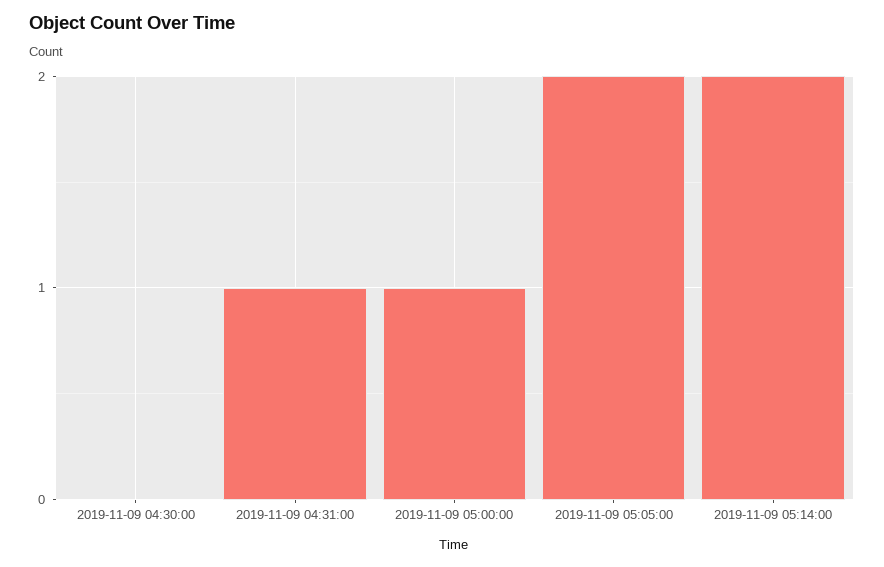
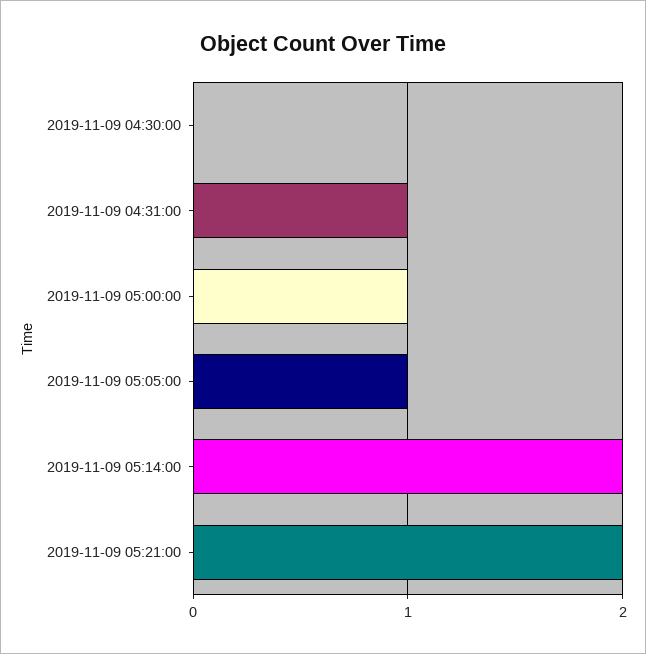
2019-11-09 05:05:00: 2 -> 1
2019-11-09 05:21:00: none -> 2

